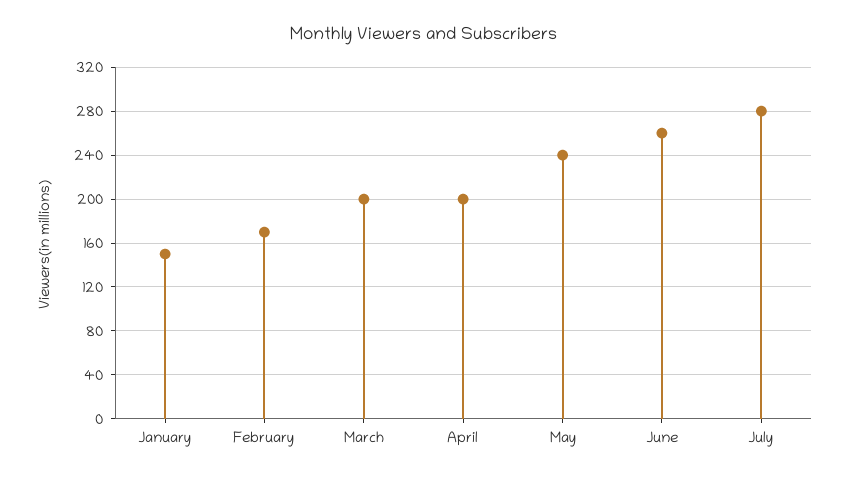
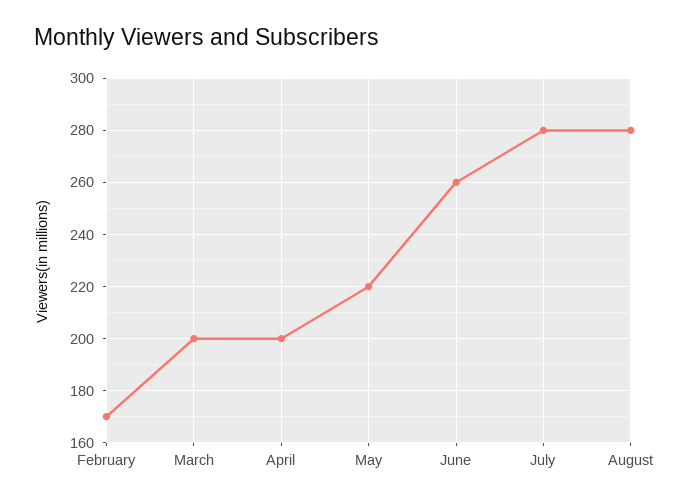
January: 150 -> none
May: 240 -> 220
August: none -> 280

